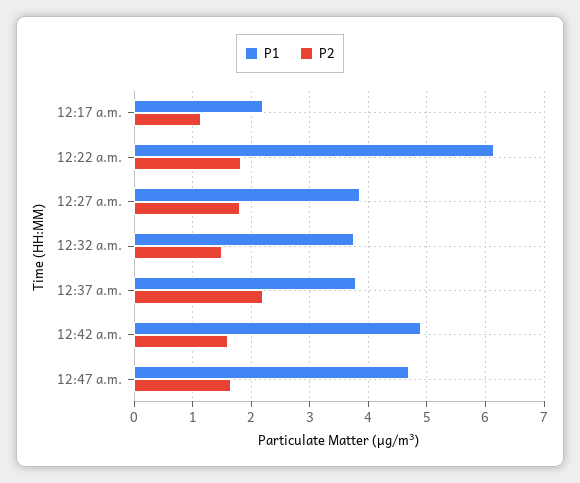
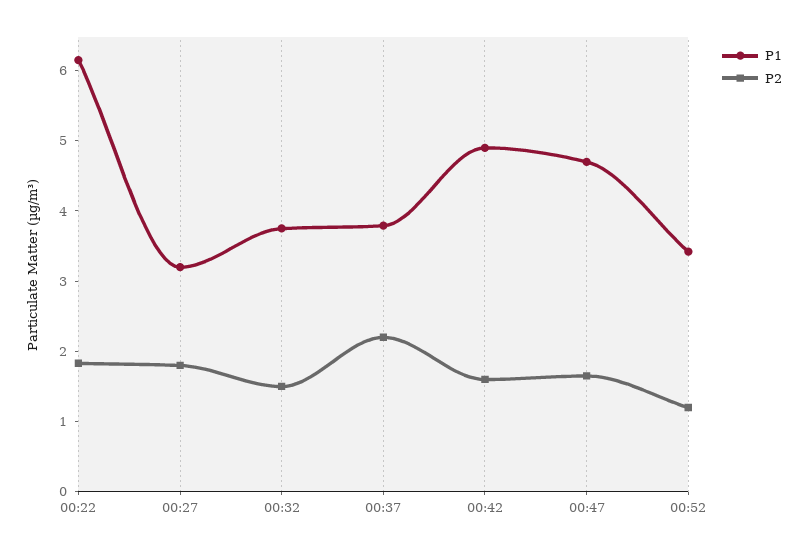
P1, 12:17 a.m.: 2.2 -> none
P2, 12:17 a.m.: 1.2 -> none
P1, 12:27 a.m.: 3.8 -> 3.2
P1, 00:52: none -> 3.4
P2, 00:52: none -> 1.2

